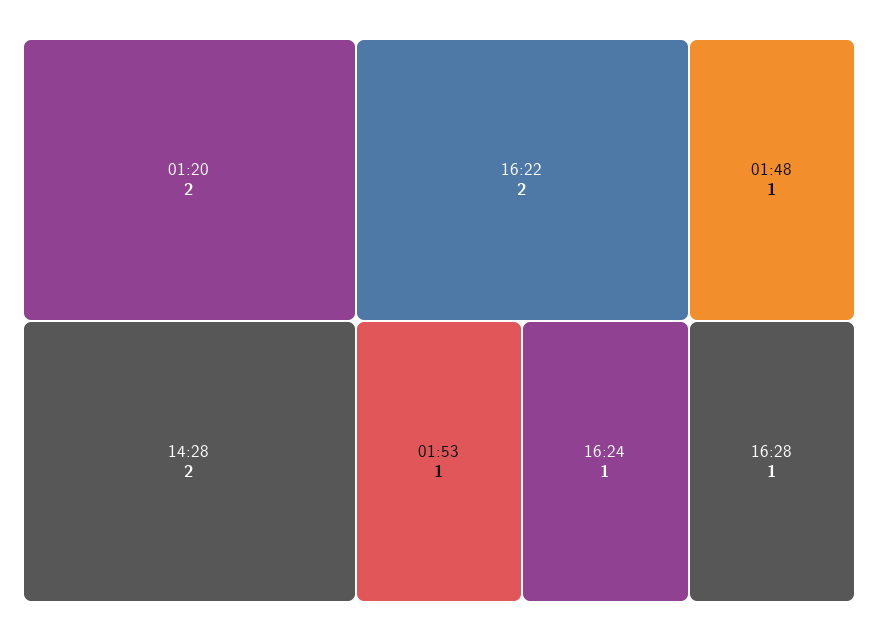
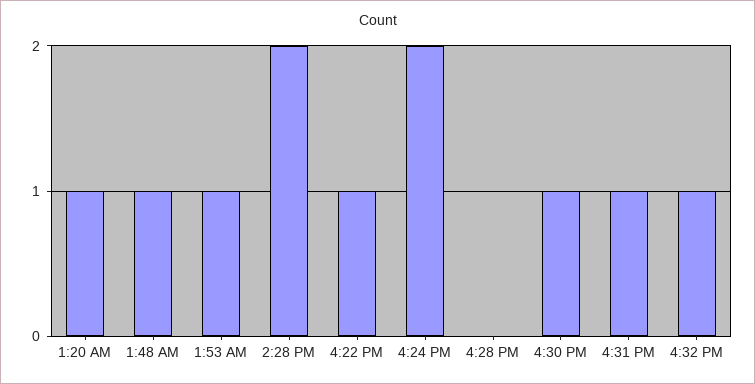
01:20: 2 -> 1
16:22: 2 -> 1
16:24: 1 -> 2
16:28: 1 -> 0
4:30 PM: none -> 1
4:31 PM: none -> 1
4:32 PM: none -> 1

